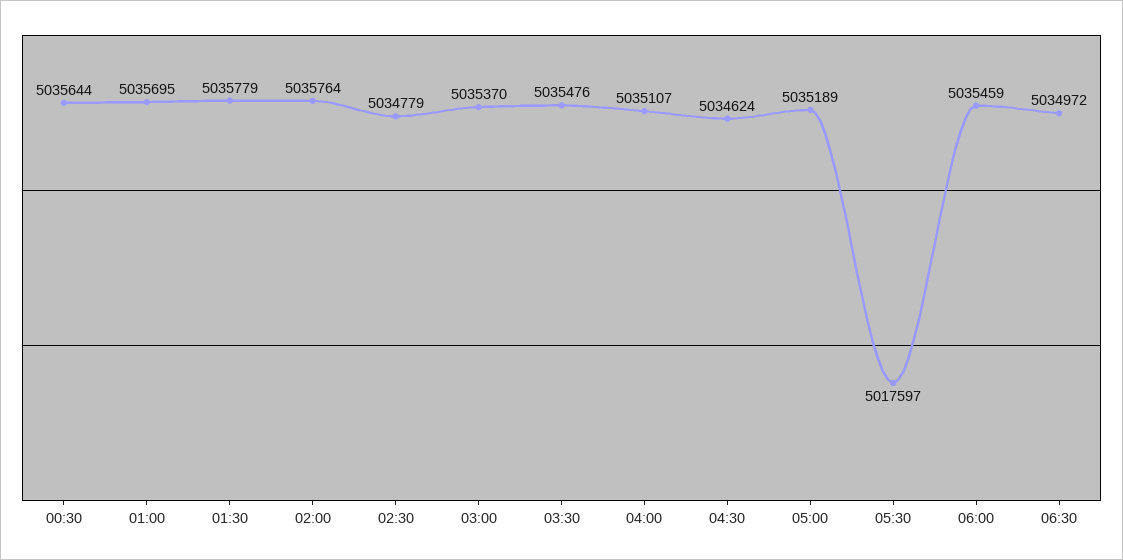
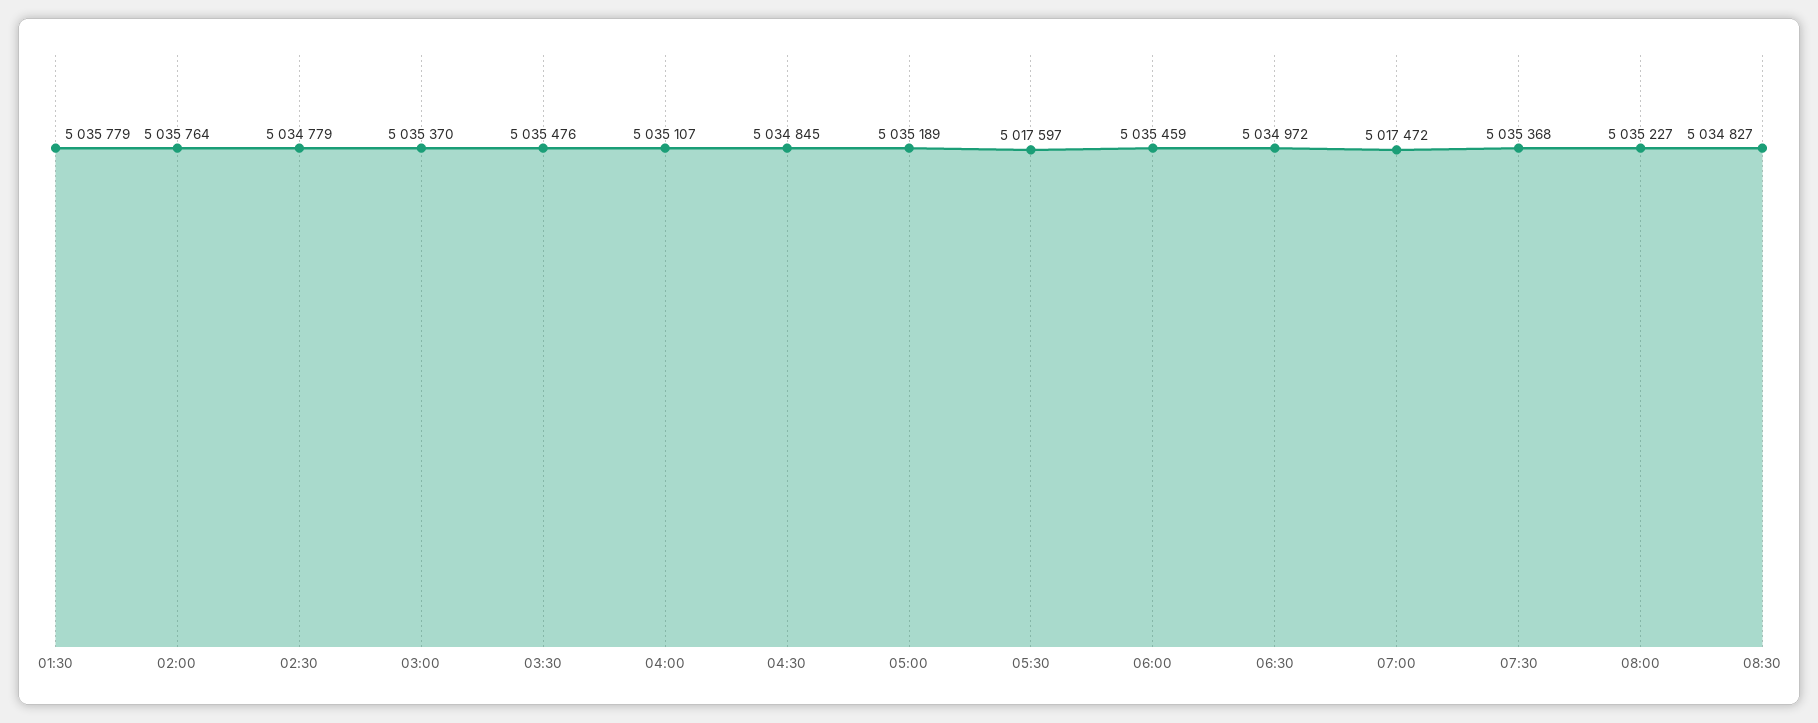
00:30: 5035644 -> none
01:00: 5035695 -> none
04:30: 5034624 -> 5034845
07:00: none -> 5017472
07:30: none -> 5035368
08:00: none -> 5035227
08:30: none -> 5034827

